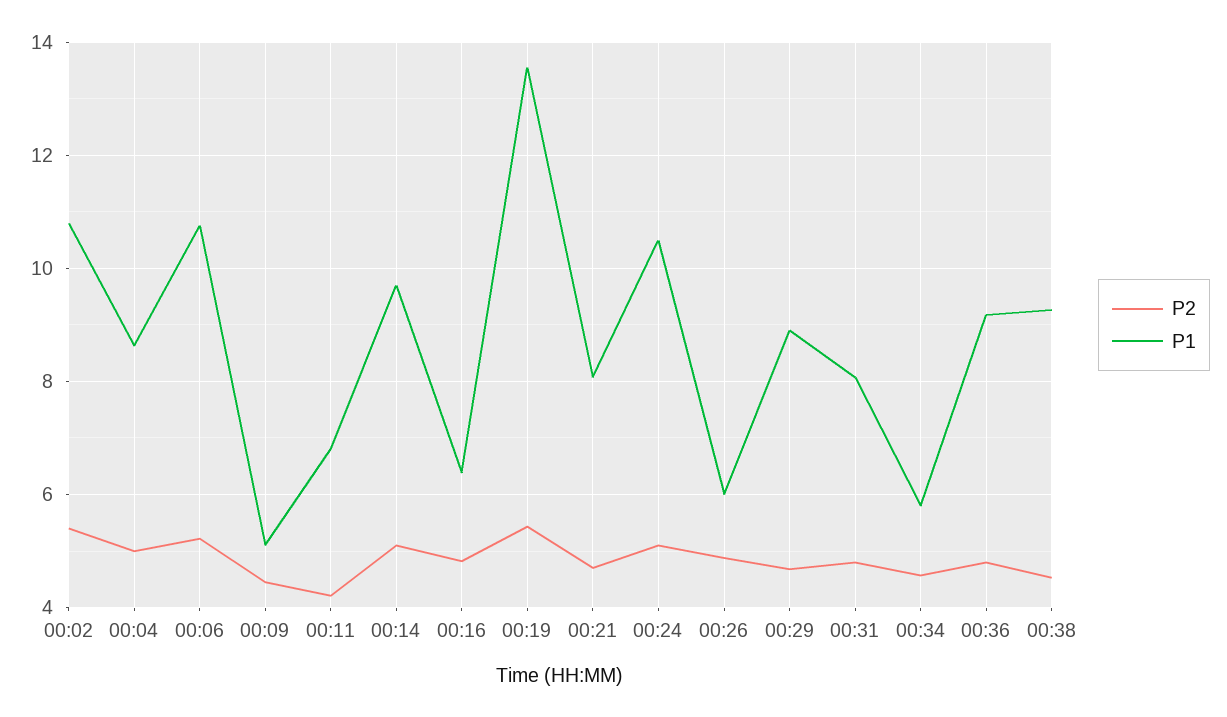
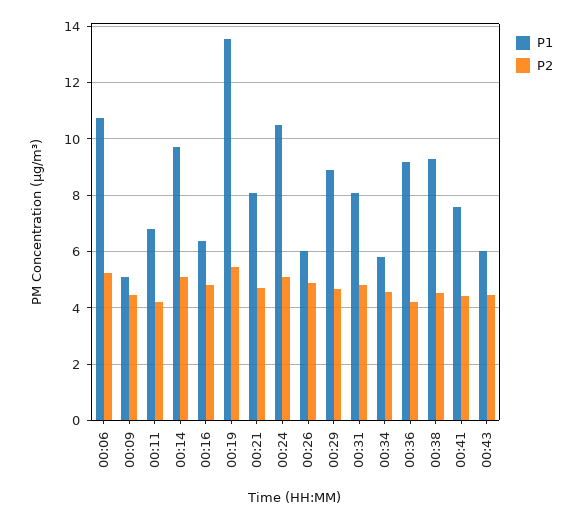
P2, 00:02: 5.4 -> none
P1, 00:02: 10.8 -> none
P2, 00:04: 5 -> none
P1, 00:04: 8.6 -> none
P2, 00:36: 4.8 -> 4.25
P1, 00:41: none -> 7.5
P2, 00:41: none -> 4.5
P1, 00:43: none -> 6
P2, 00:43: none -> 4.5

